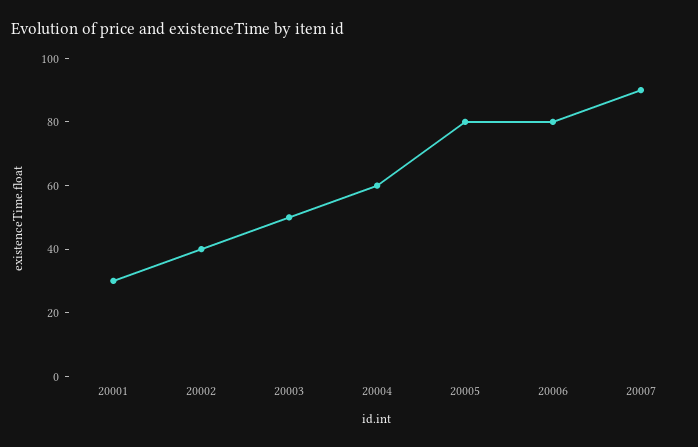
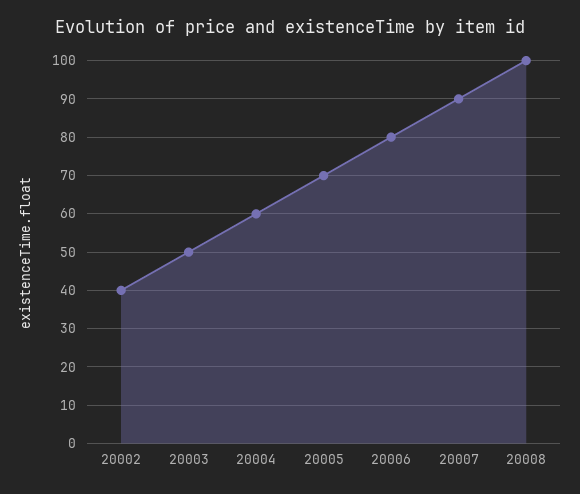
20001: 30 -> none
20005: 80 -> 70
20008: none -> 100

